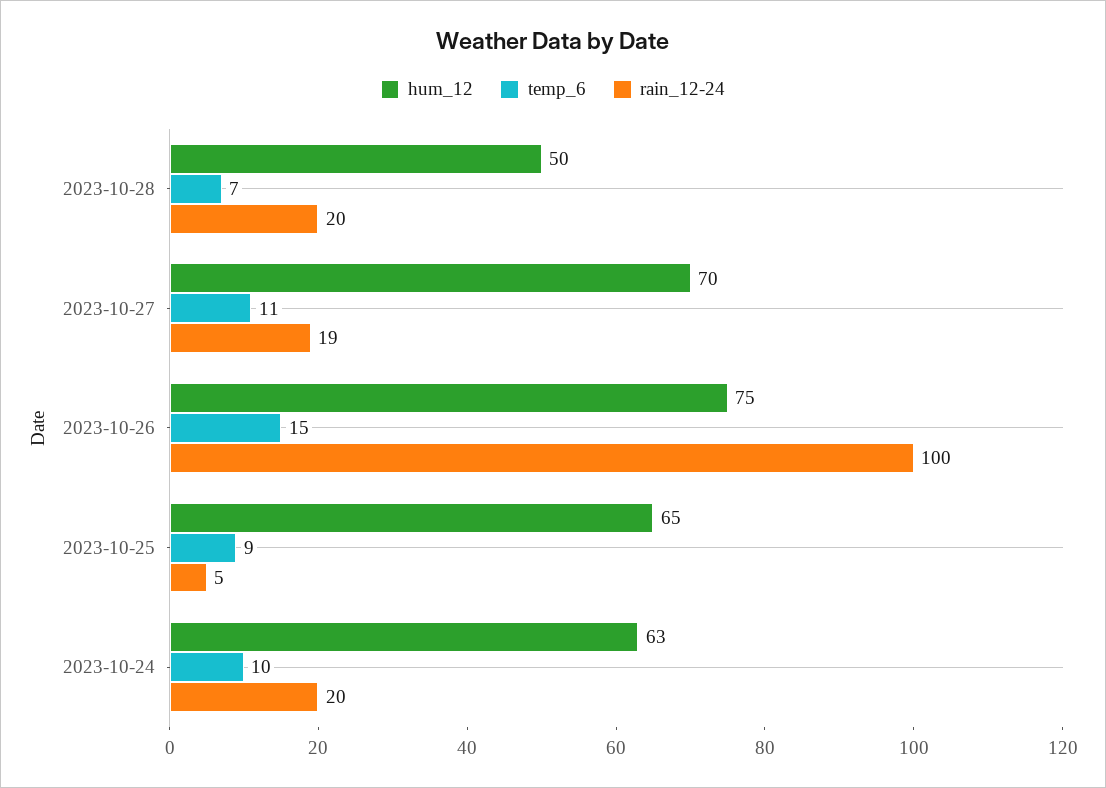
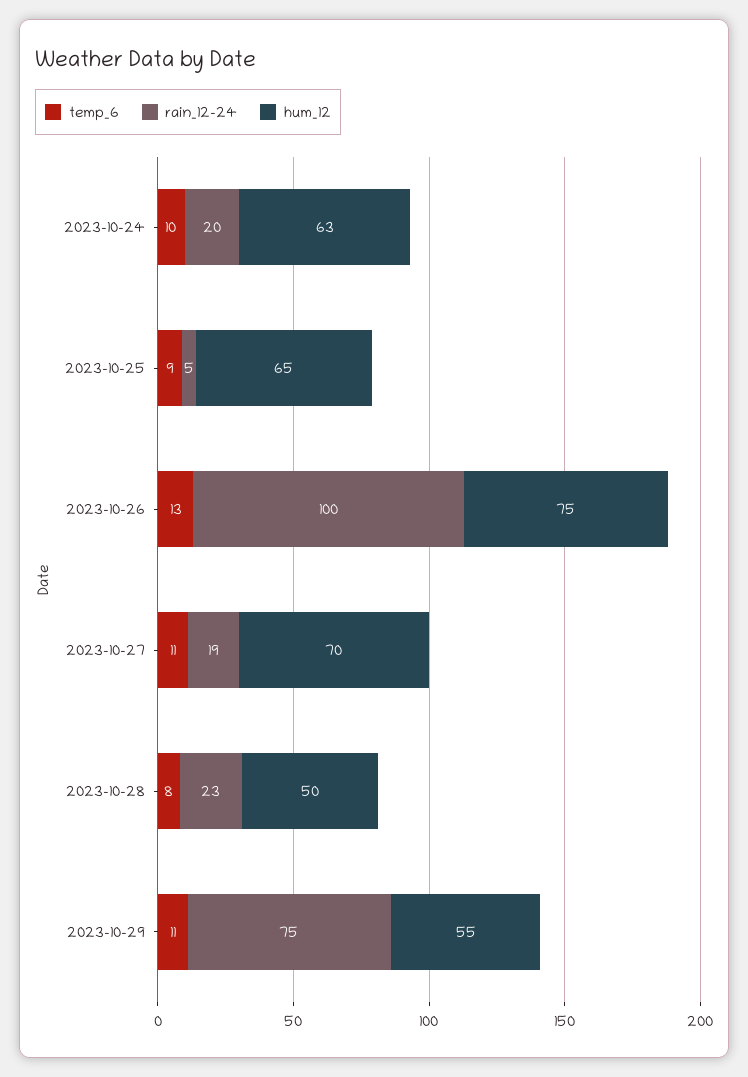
temp_6, 2023-10-28: 7 -> 8
rain_12-24, 2023-10-28: 20 -> 23
temp_6, 2023-10-26: 15 -> 13
temp_6, 2023-10-29: none -> 11
rain_12-24, 2023-10-29: none -> 75
hum_12, 2023-10-29: none -> 55

